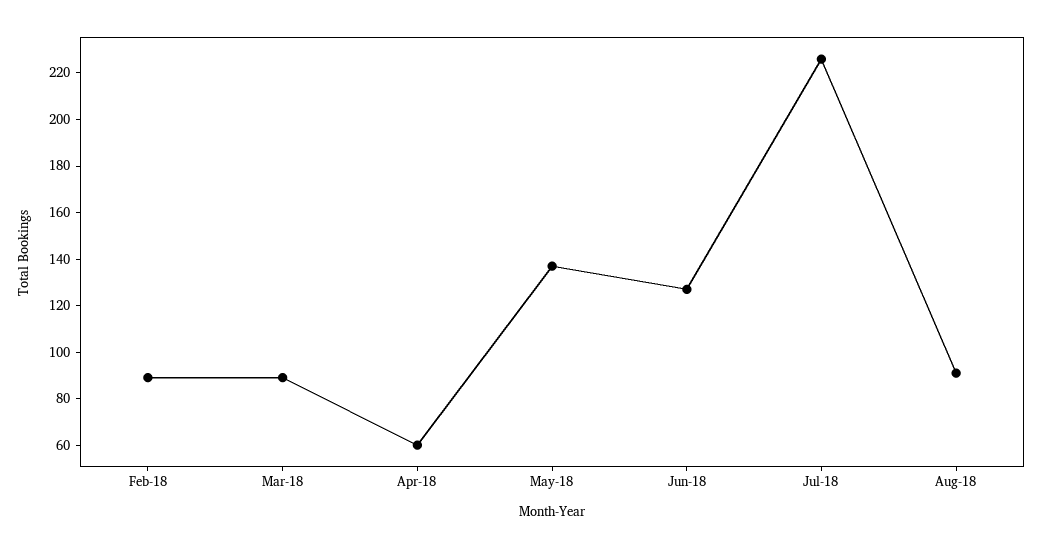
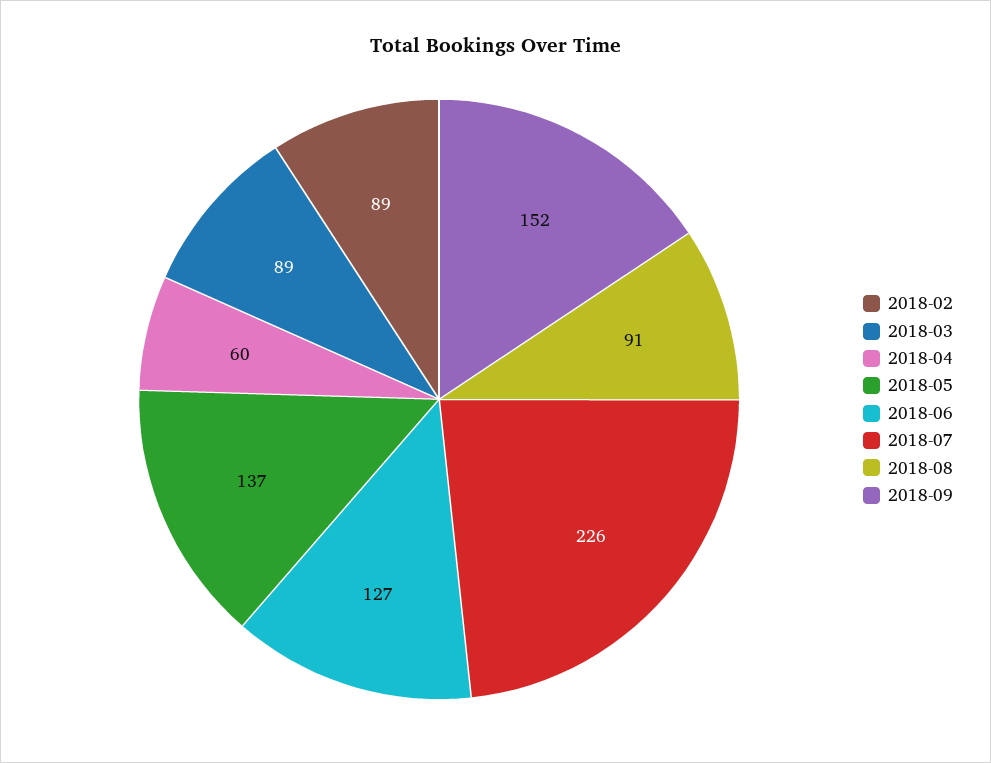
2018-09: none -> 152

